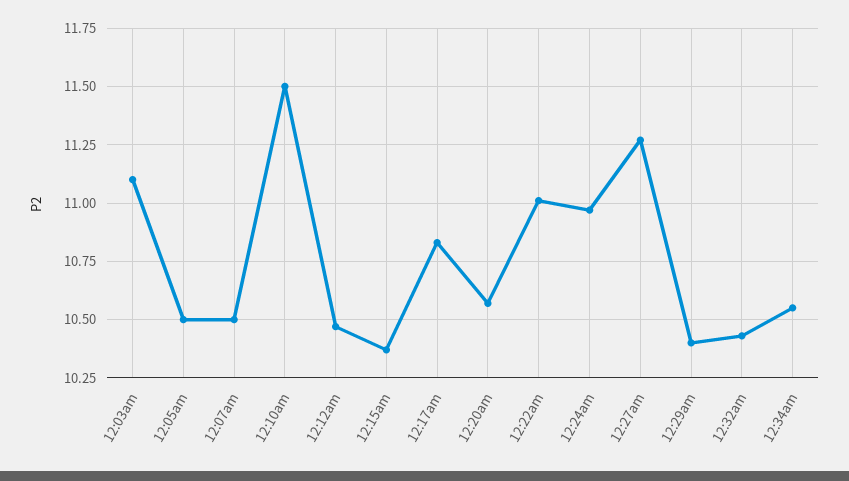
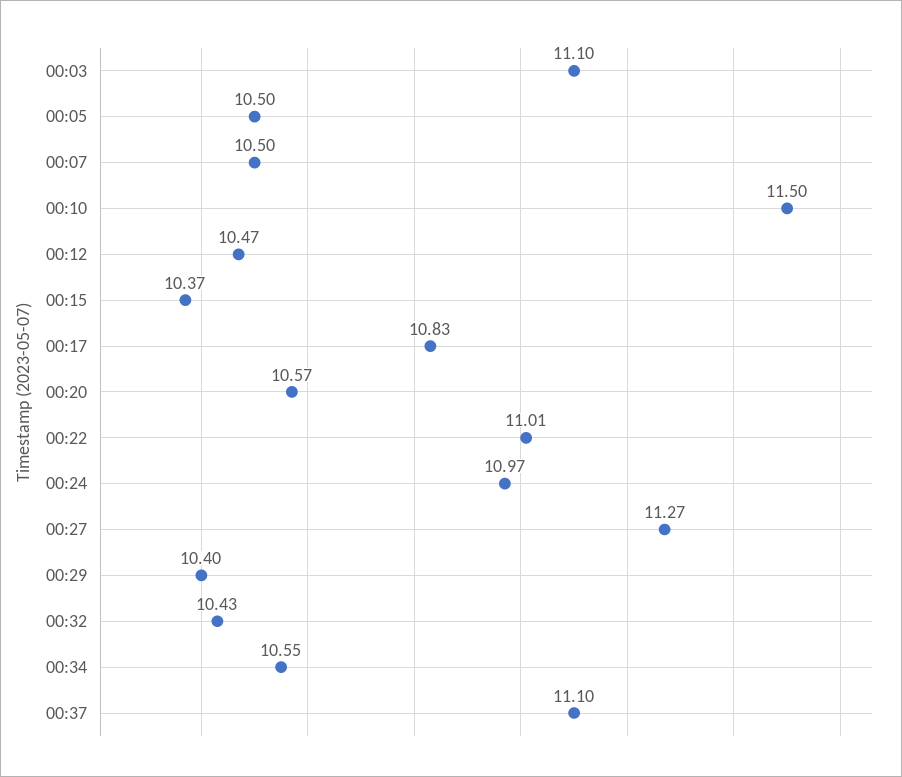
00:37: none -> 11.1

